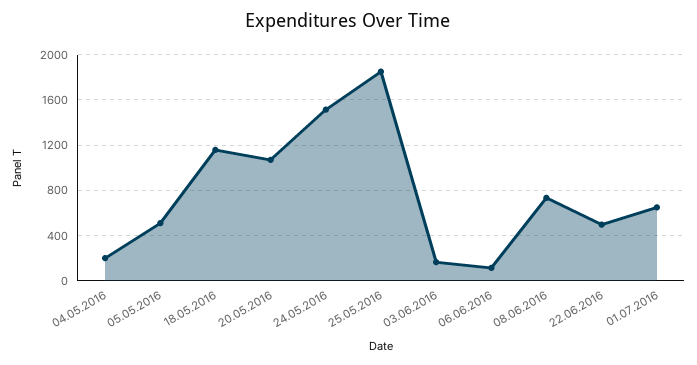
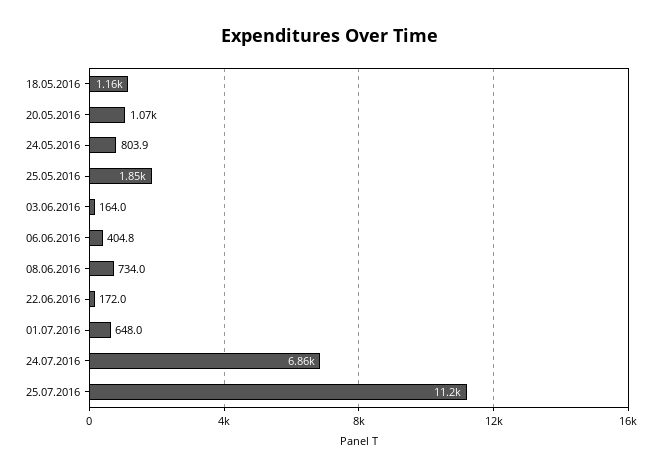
04.05.2016: 200 -> none
05.05.2016: 500 -> none
24.05.2016: 1500 -> 803.9
06.06.2016: 100 -> 404.8
22.06.2016: 500 -> 172
24.07.2016: none -> 6860
25.07.2016: none -> 11200

